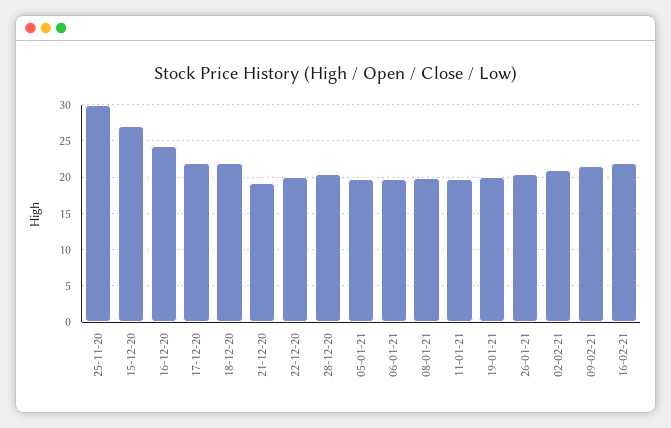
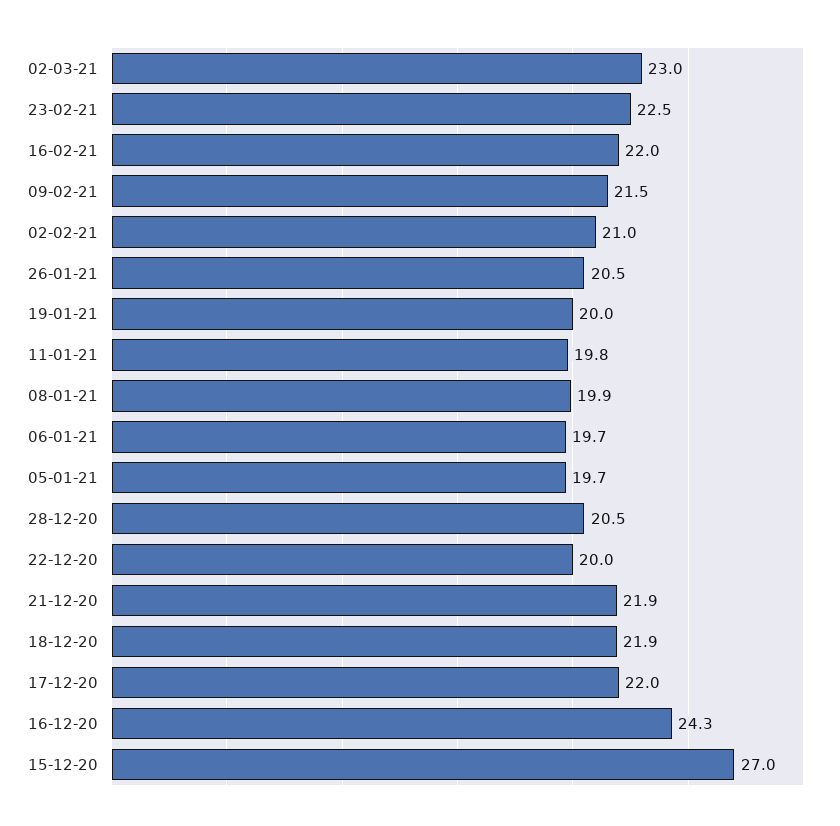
25-11-20: 30 -> none
21-12-20: 19 -> 21.9
02-03-21: none -> 23
23-02-21: none -> 22.5

